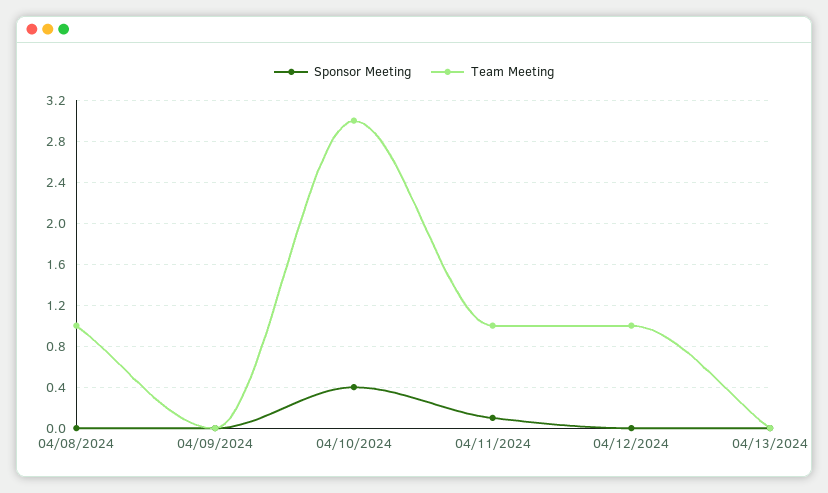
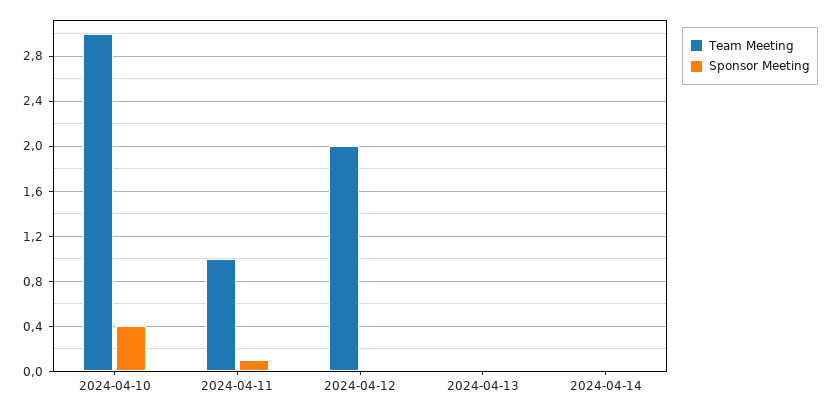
Sponsor Meeting, 04/08/2024: 0 -> none
Team Meeting, 04/08/2024: 1 -> none
Sponsor Meeting, 04/09/2024: 0 -> none
Team Meeting, 04/09/2024: 0 -> none
Team Meeting, 04/12/2024: 1 -> 2
Team Meeting, 2024-04-14: none -> 0
Sponsor Meeting, 2024-04-14: none -> 0

